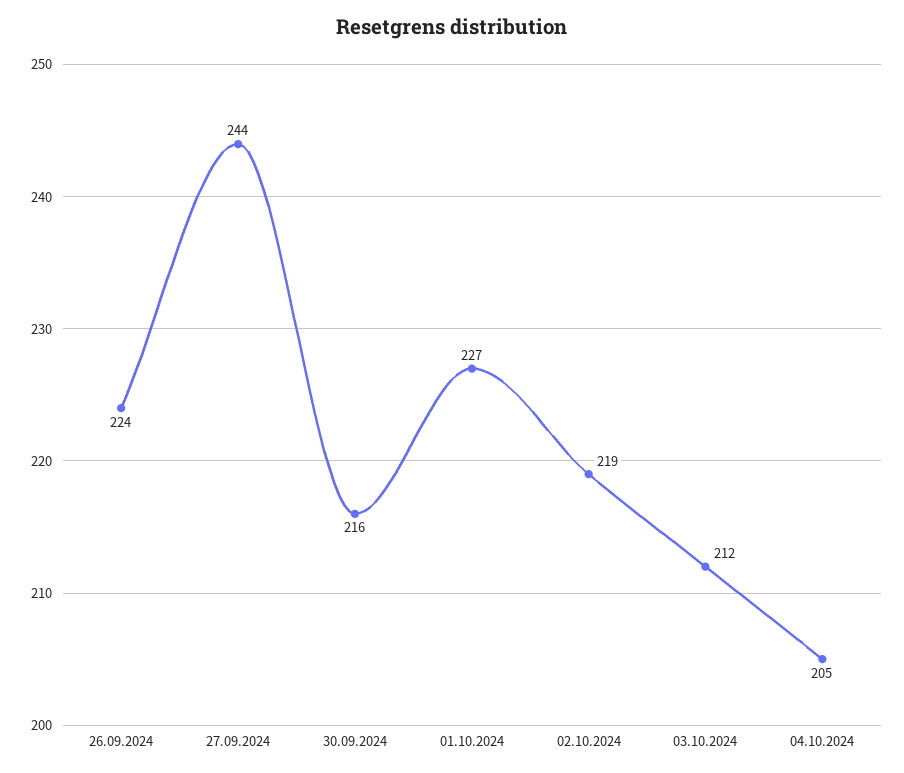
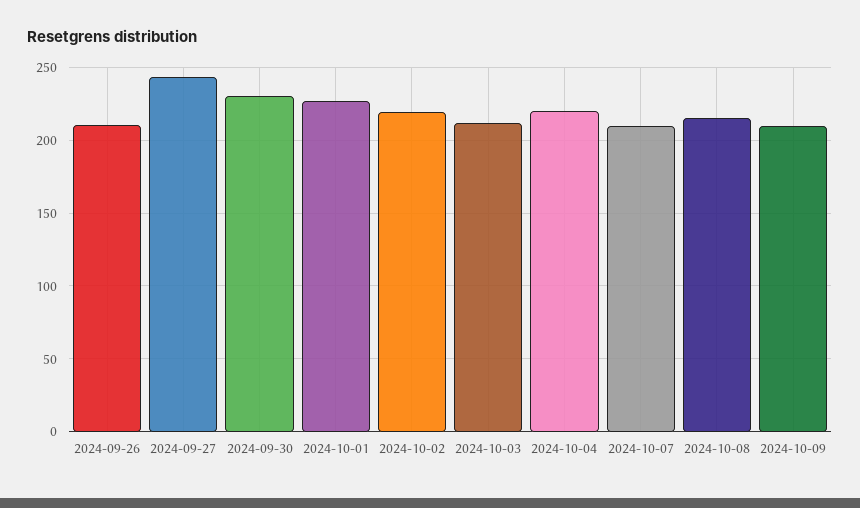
26.09.2024: 224 -> 210
30.09.2024: 216 -> 230
04.10.2024: 205 -> 220
2024-10-07: none -> 210
2024-10-08: none -> 215
2024-10-09: none -> 210

